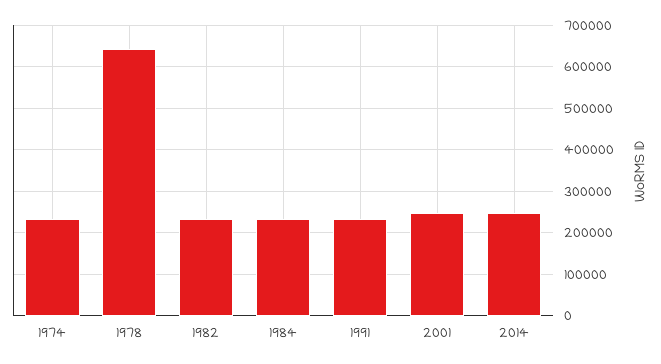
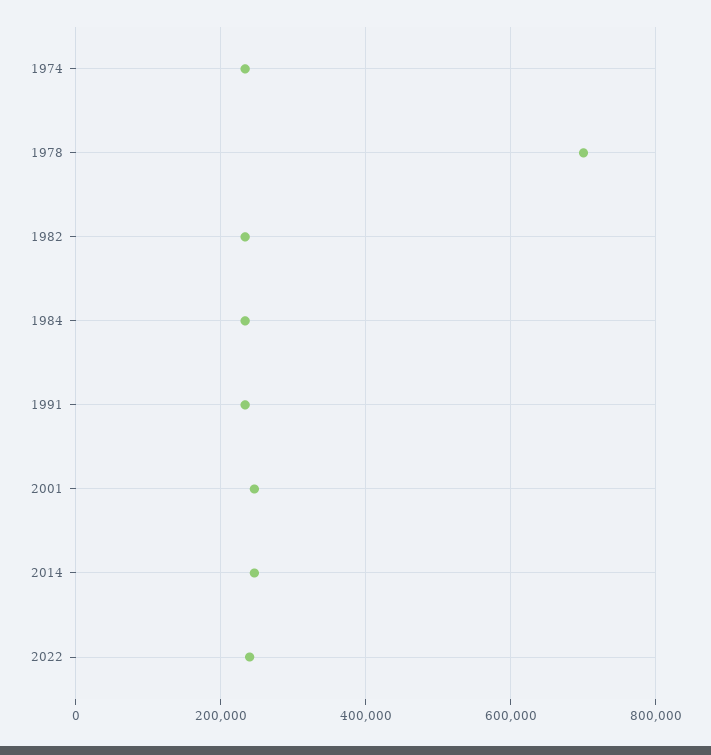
1978: 640000 -> 700000
2022: none -> 240000

